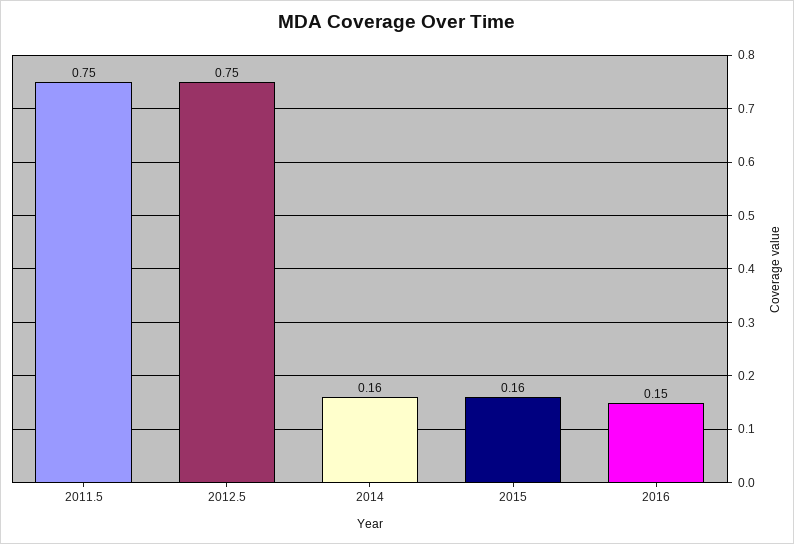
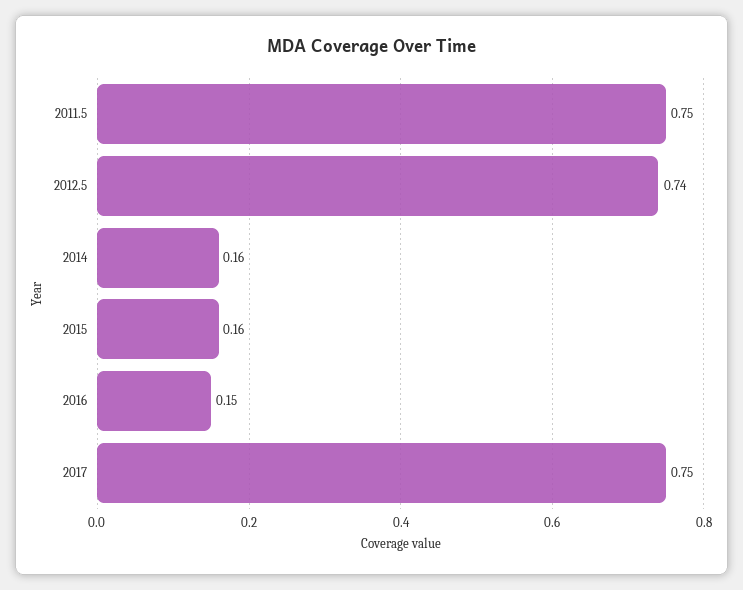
2012.5: 0.75 -> 0.74
2017: none -> 0.75

